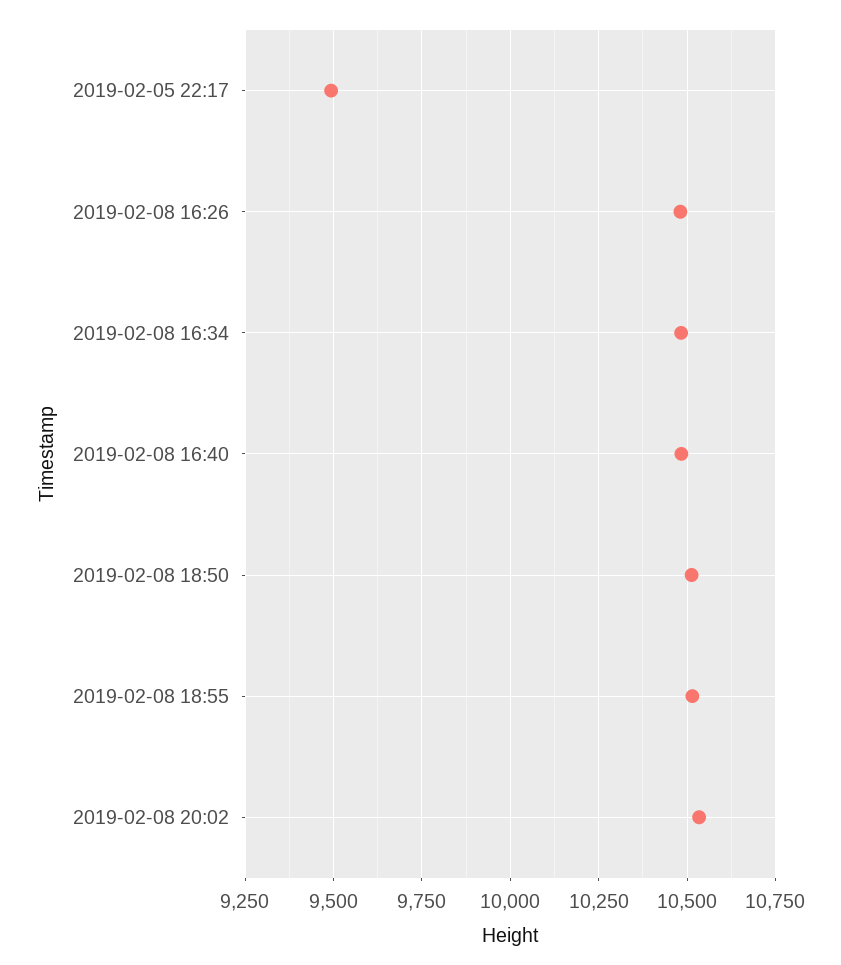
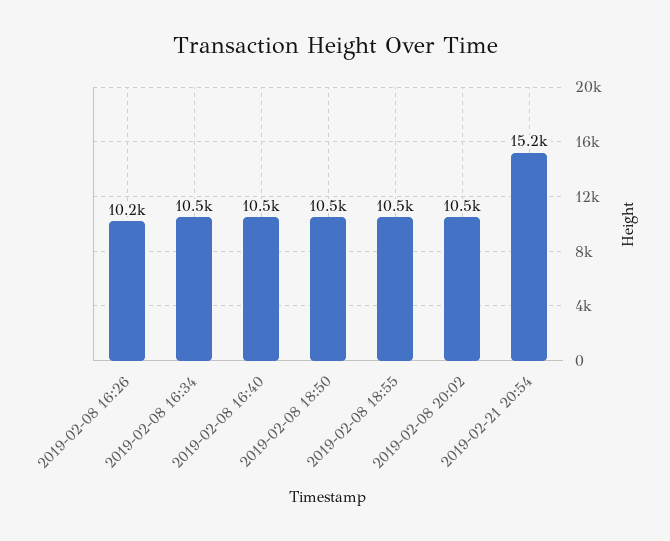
2019-02-05 22:17: 9500 -> none
2019-02-08 16:26: 10475 -> 10200
2019-02-21 20:54: none -> 15200

